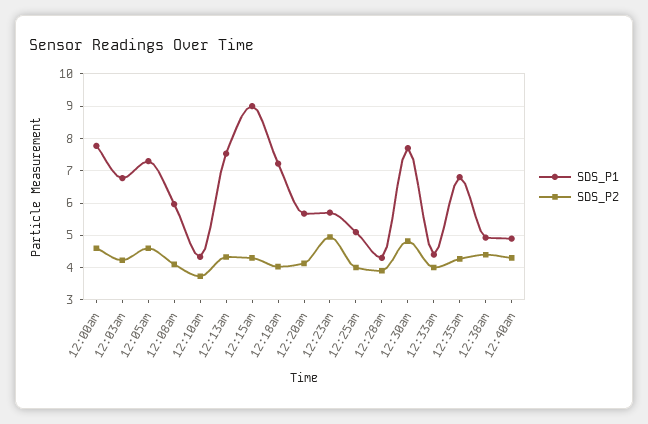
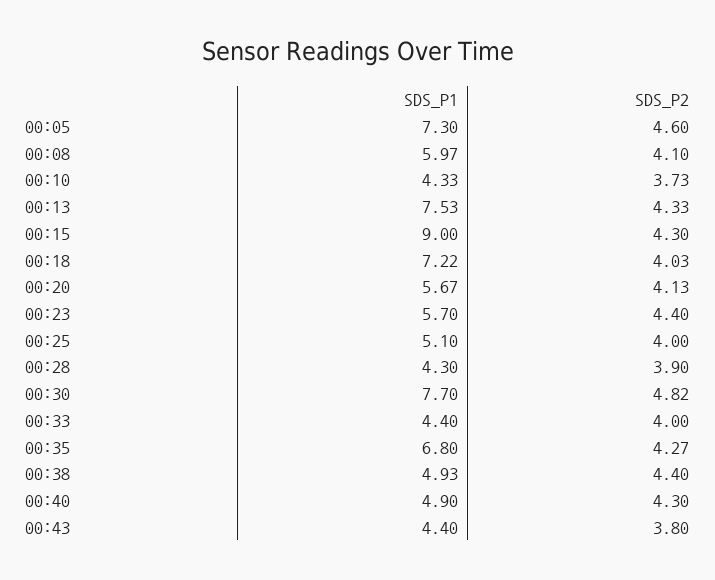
SDS_P1, 12:00am: 7.8 -> none
SDS_P2, 12:00am: 4.6 -> none
SDS_P1, 12:03am: 6.8 -> none
SDS_P2, 12:03am: 4.2 -> none
SDS_P2, 12:23am: 5 -> 4.4
SDS_P1, 00:43: none -> 4.4
SDS_P2, 00:43: none -> 3.8

